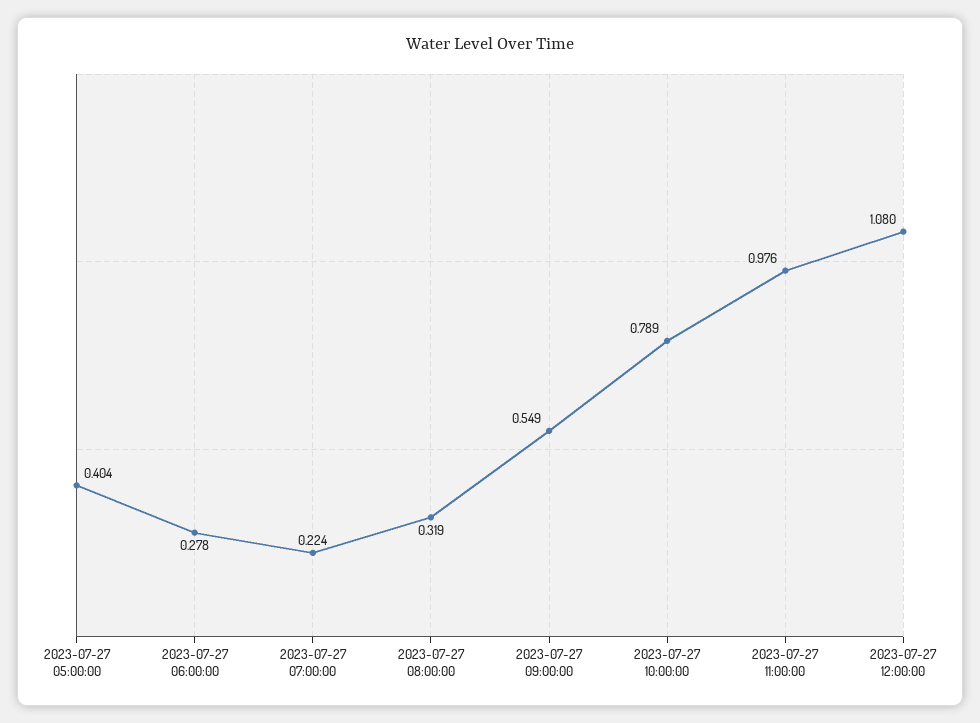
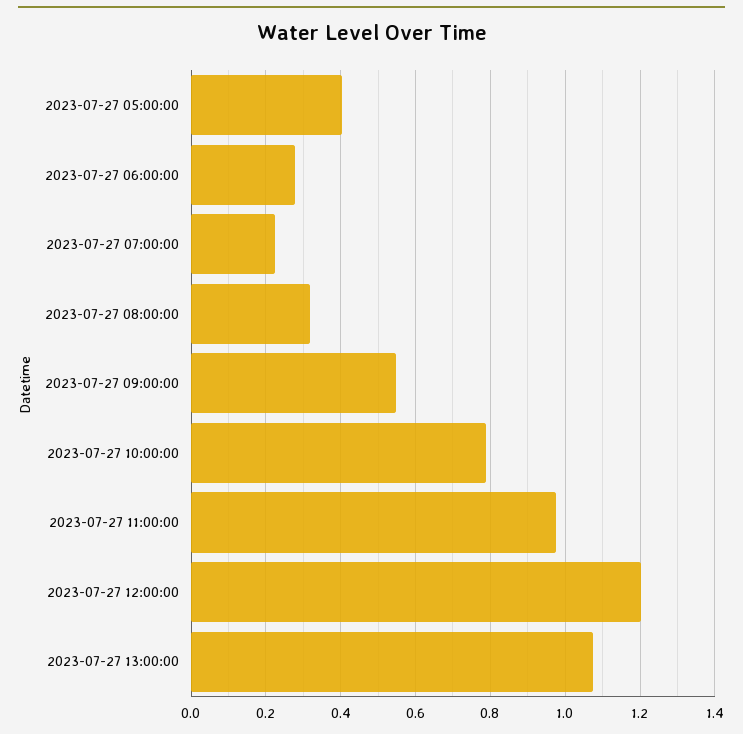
2023-07-27 12:00:00: 1.08 -> 1.2
2023-07-27 13:00:00: none -> 1.08

